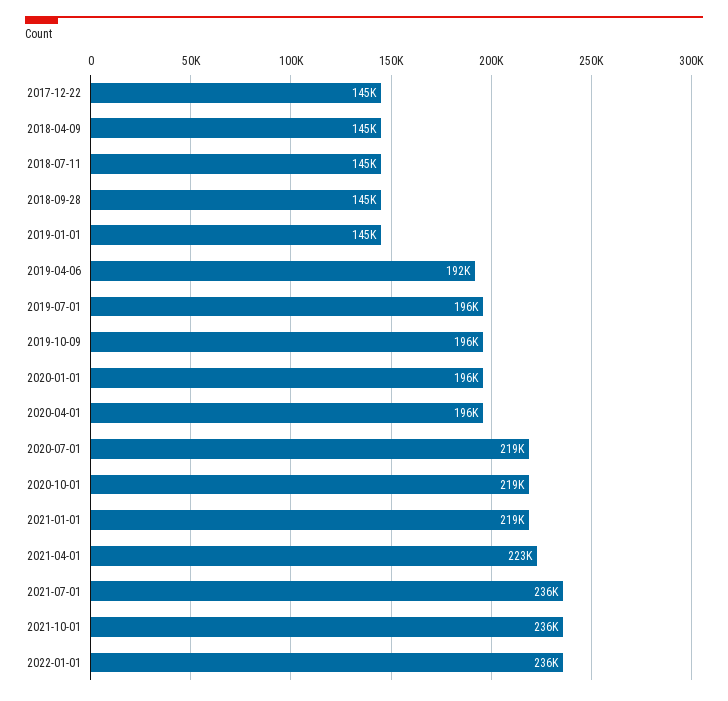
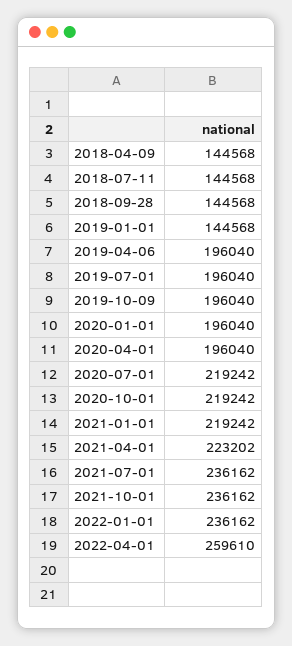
2017-12-22: 145000 -> none
2019-04-06: 192000 -> 196040
2022-04-01: none -> 259610

